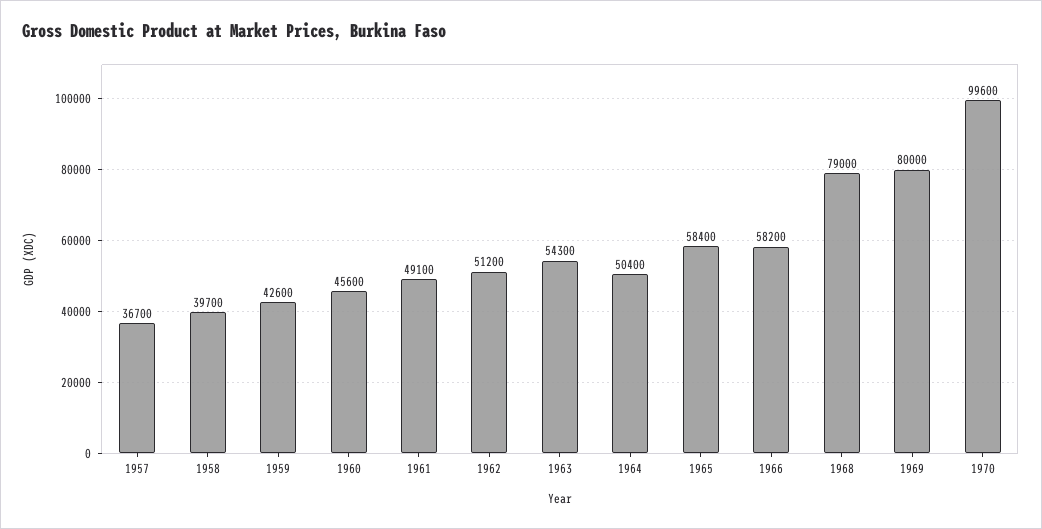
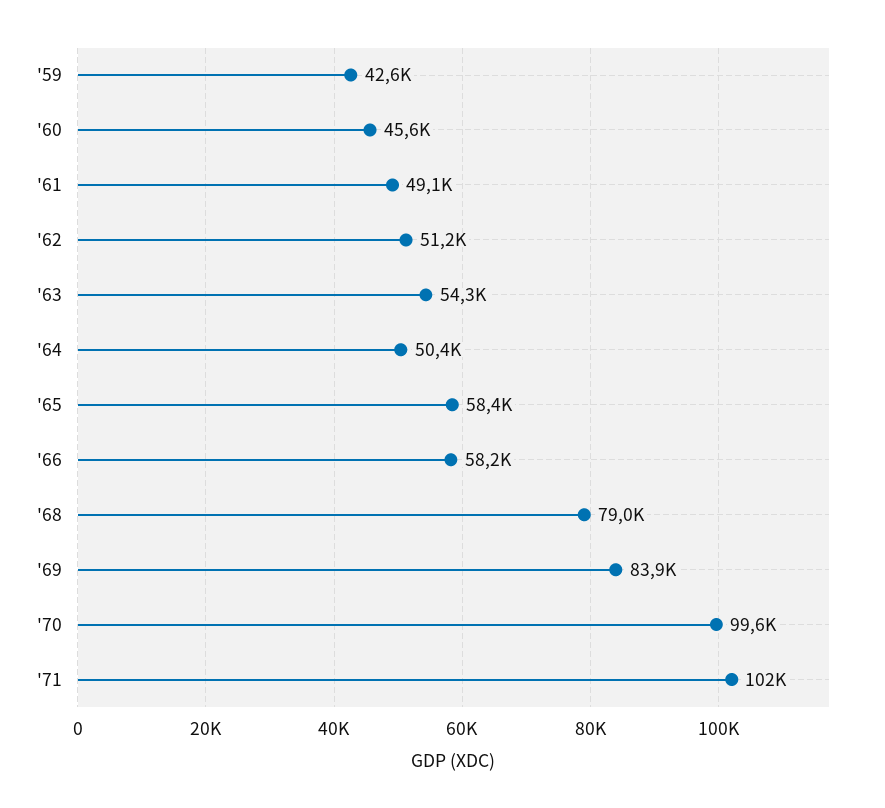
1957: 36700 -> none
1958: 39700 -> none
1969: 80000 -> 83900
'71: none -> 102000

